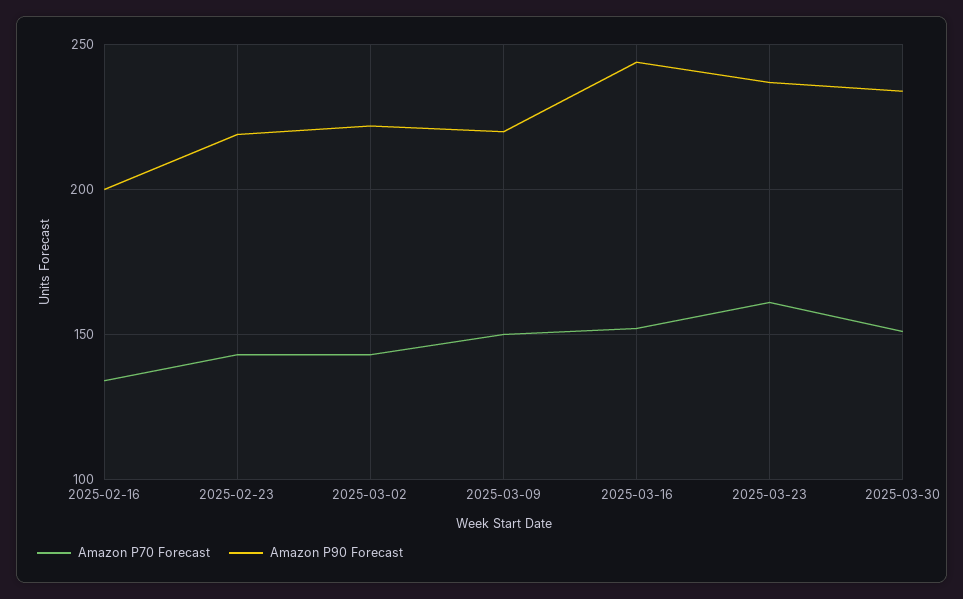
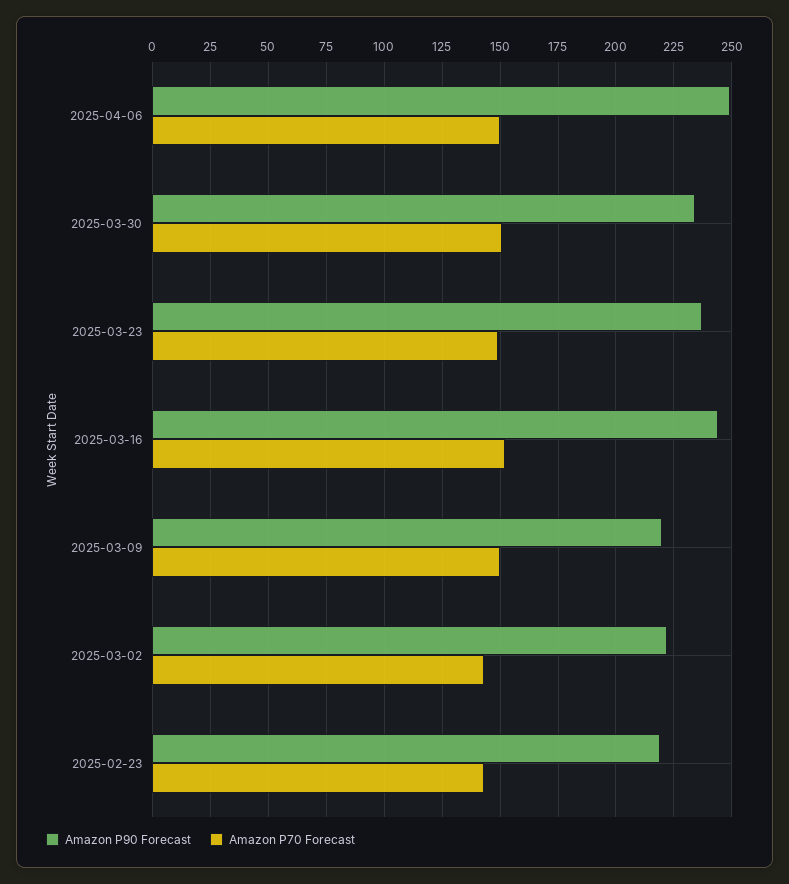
Amazon P70 Forecast, 2025-02-16: 135 -> none
Amazon P90 Forecast, 2025-02-16: 200 -> none
Amazon P70 Forecast, 2025-03-23: 160 -> 150
Amazon P90 Forecast, 2025-04-06: none -> 250
Amazon P70 Forecast, 2025-04-06: none -> 150

